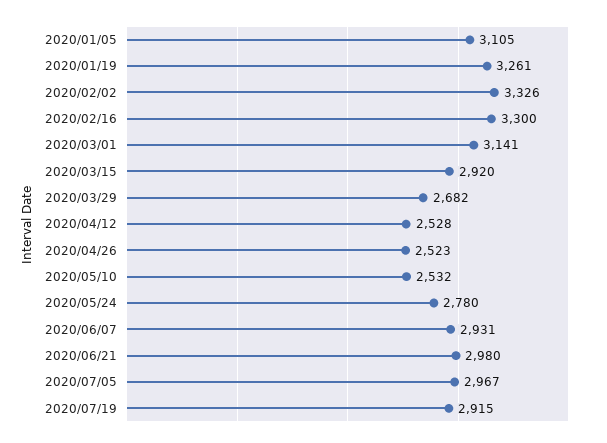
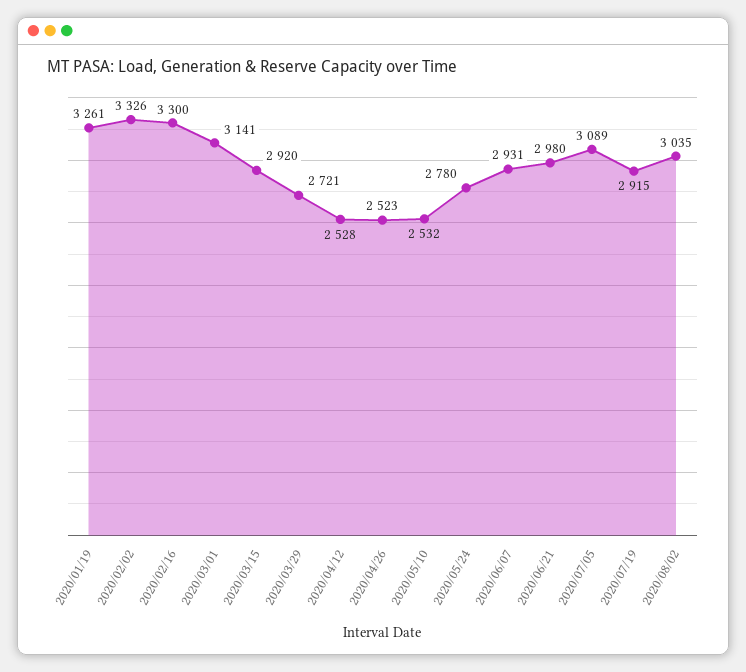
2020/01/05: 3105 -> none
2020/03/29: 2682 -> 2721
2020/07/05: 2967 -> 3089
2020/08/02: none -> 3035

